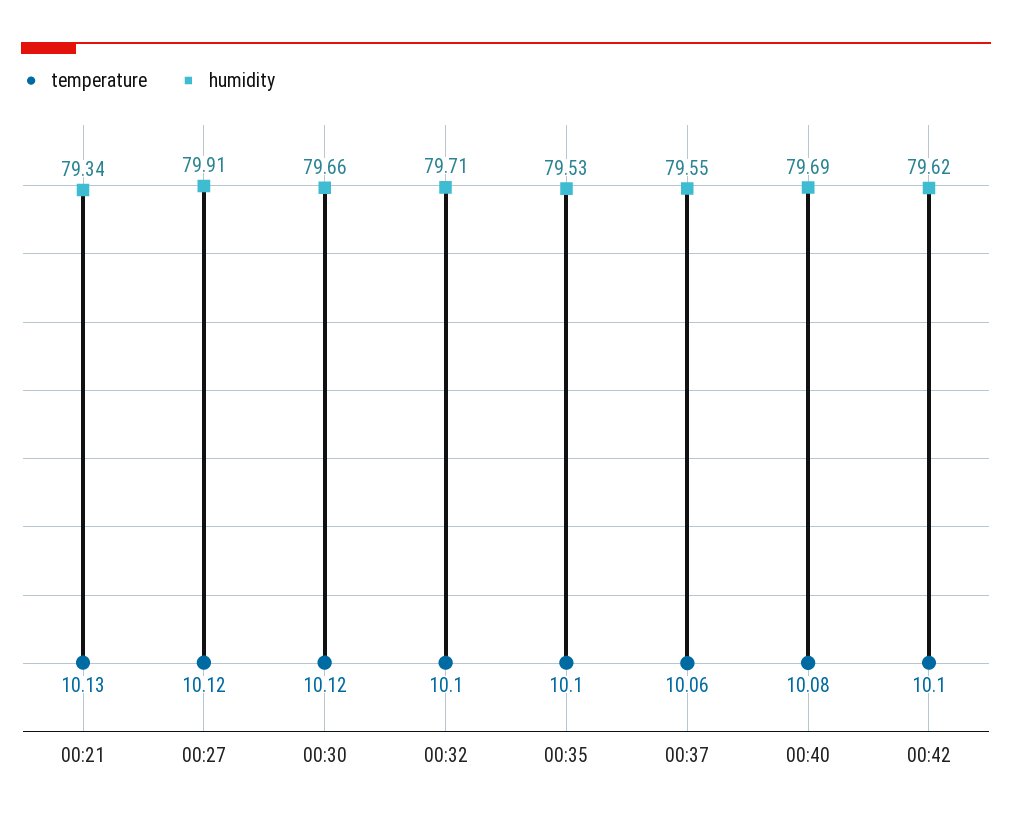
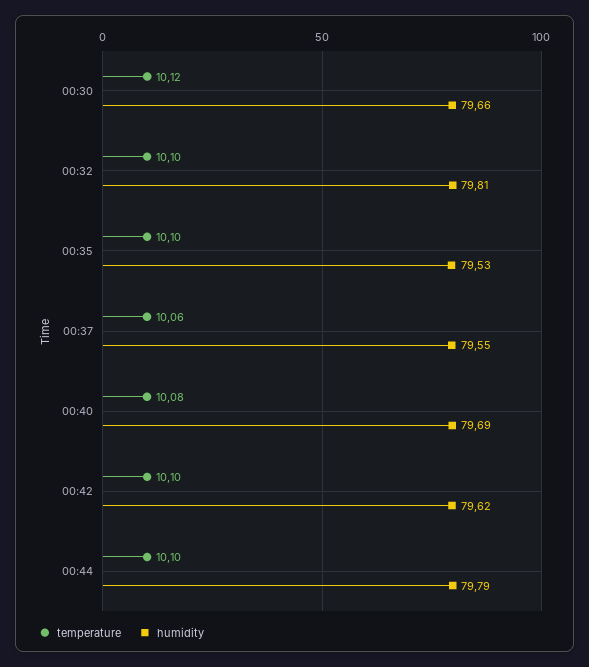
temperature, 00:21: 10.13 -> none
humidity, 00:21: 79.34 -> none
temperature, 00:27: 10.12 -> none
humidity, 00:27: 79.91 -> none
humidity, 00:32: 79.71 -> 79.81
temperature, 00:44: none -> 10.1
humidity, 00:44: none -> 79.79

